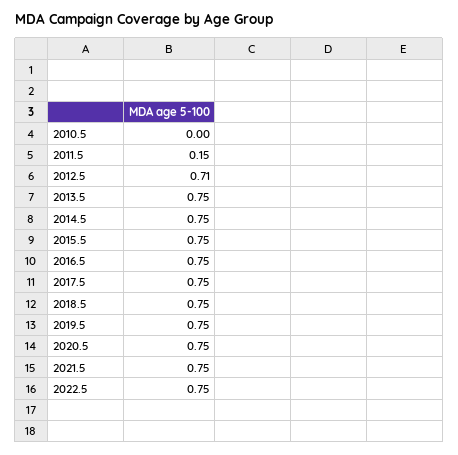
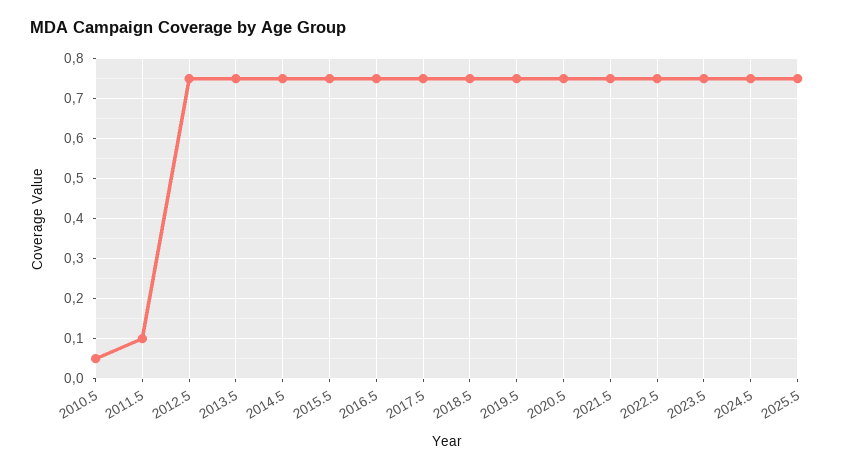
2010.5: 0 -> 0.05
2011.5: 0.15 -> 0.1
2012.5: 0.71 -> 0.75
2023.5: none -> 0.75
2024.5: none -> 0.75
2025.5: none -> 0.75

